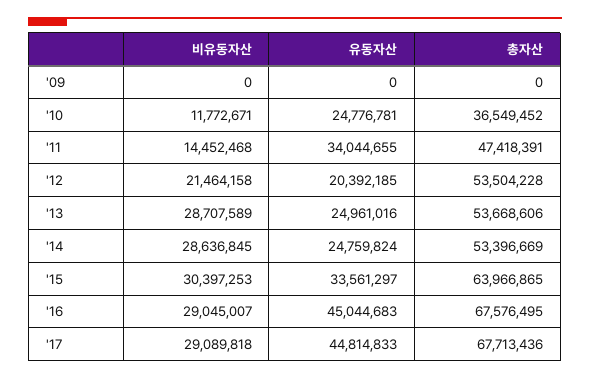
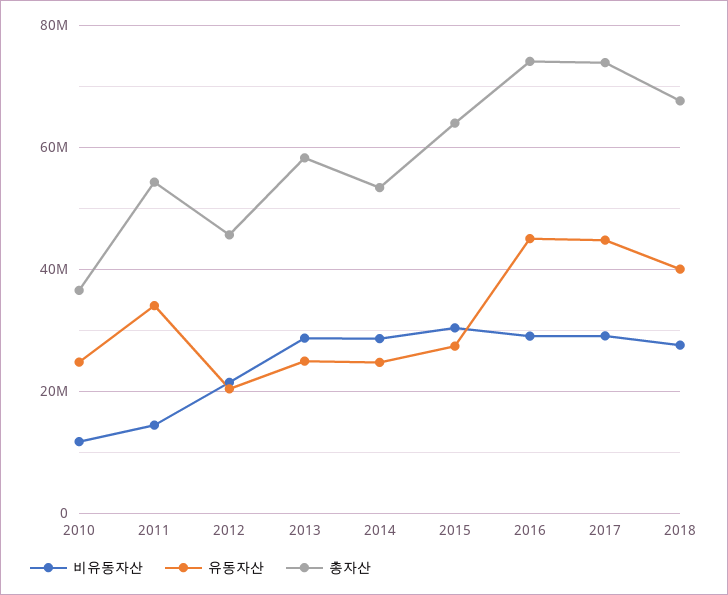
비유동자산, '09: 0 -> none
유동자산, '09: 0 -> none
총자산, '09: 0 -> none
총자산, '11: 47418391 -> 54000000
총자산, '12: 53504228 -> 46000000
총자산, '13: 53668606 -> 58000000
유동자산, '15: 33561297 -> 28000000
총자산, '16: 67576495 -> 74000000
총자산, '17: 67713436 -> 74000000
비유동자산, 2018: none -> 28000000
유동자산, 2018: none -> 40000000
총자산, 2018: none -> 68000000

